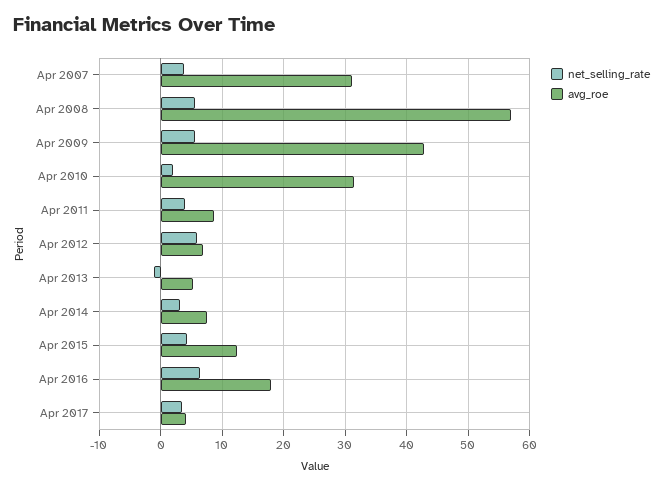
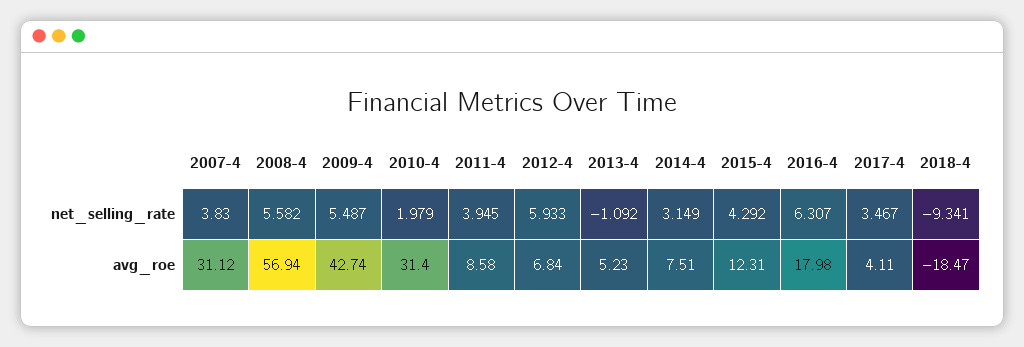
net_selling_rate, 2018-4: none -> -9.341
avg_roe, 2018-4: none -> -18.47

